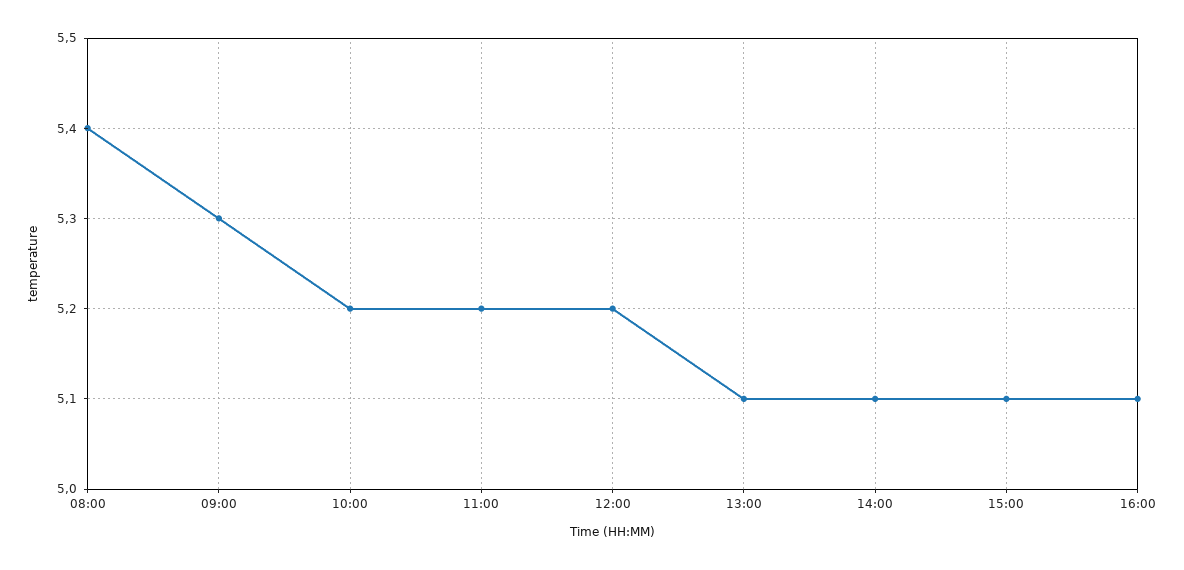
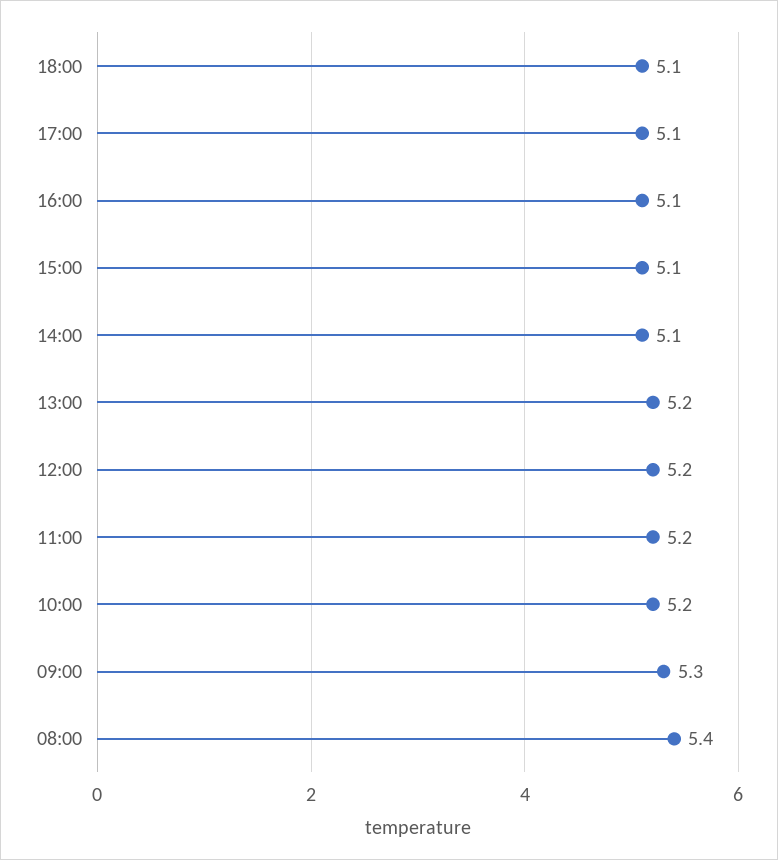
13:00: 5.1 -> 5.2
18:00: none -> 5.1
17:00: none -> 5.1

